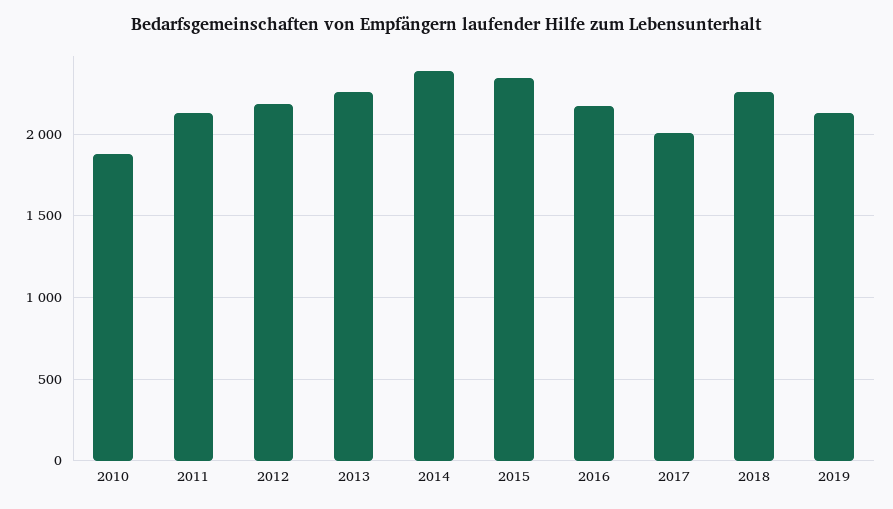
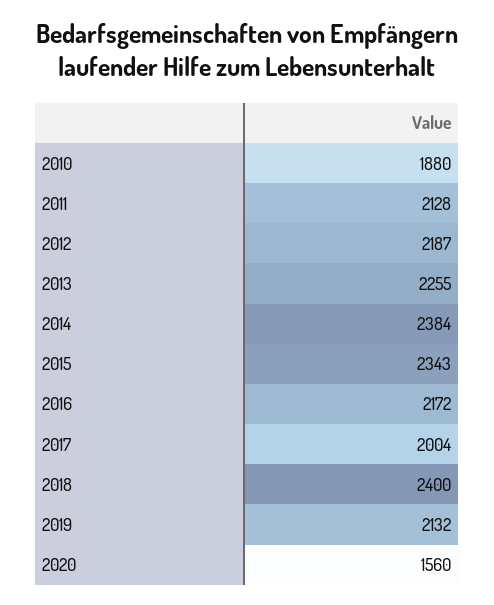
2018: 2250 -> 2400
2020: none -> 1560

